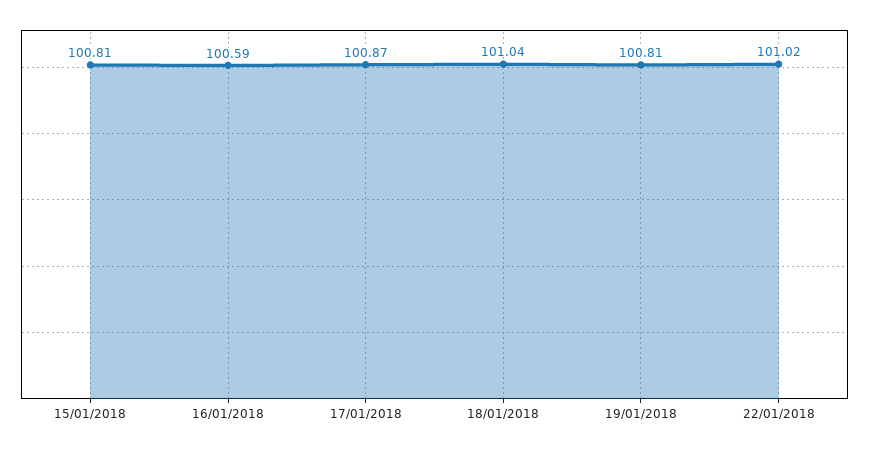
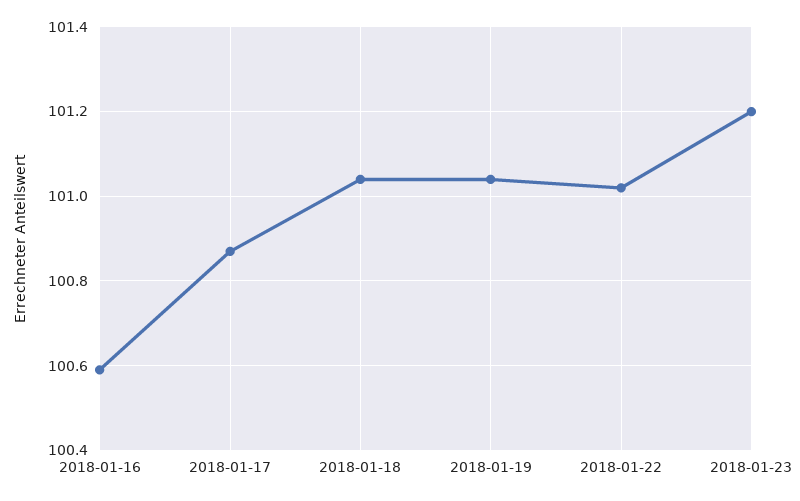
15/01/2018: 100.81 -> none
19/01/2018: 100.81 -> 101.05
2018-01-23: none -> 101.2

